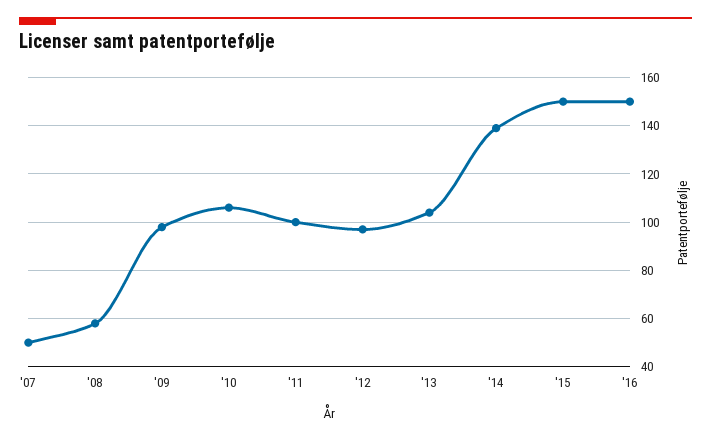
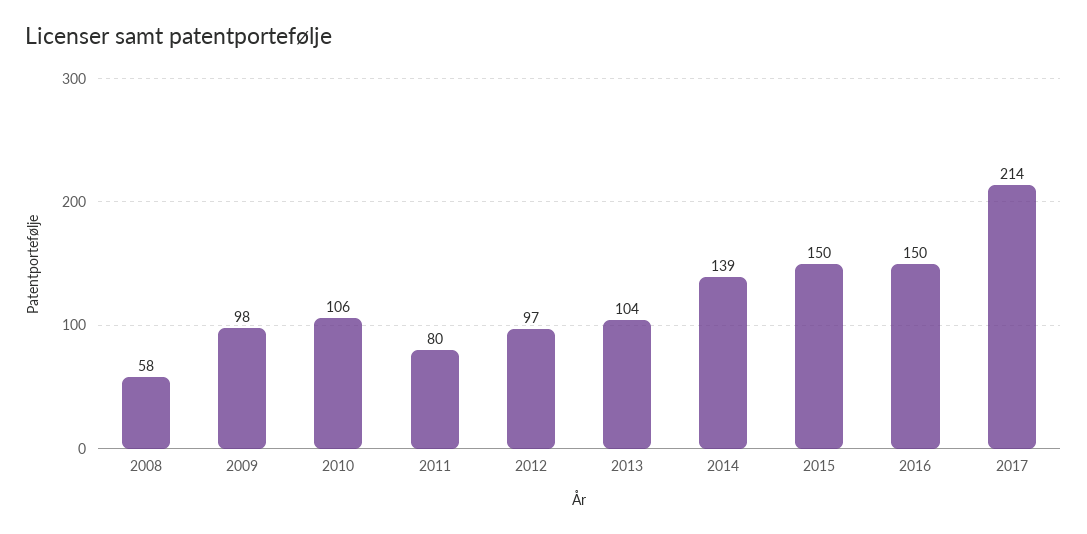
'07: 50 -> none
'11: 100 -> 80
2017: none -> 214

